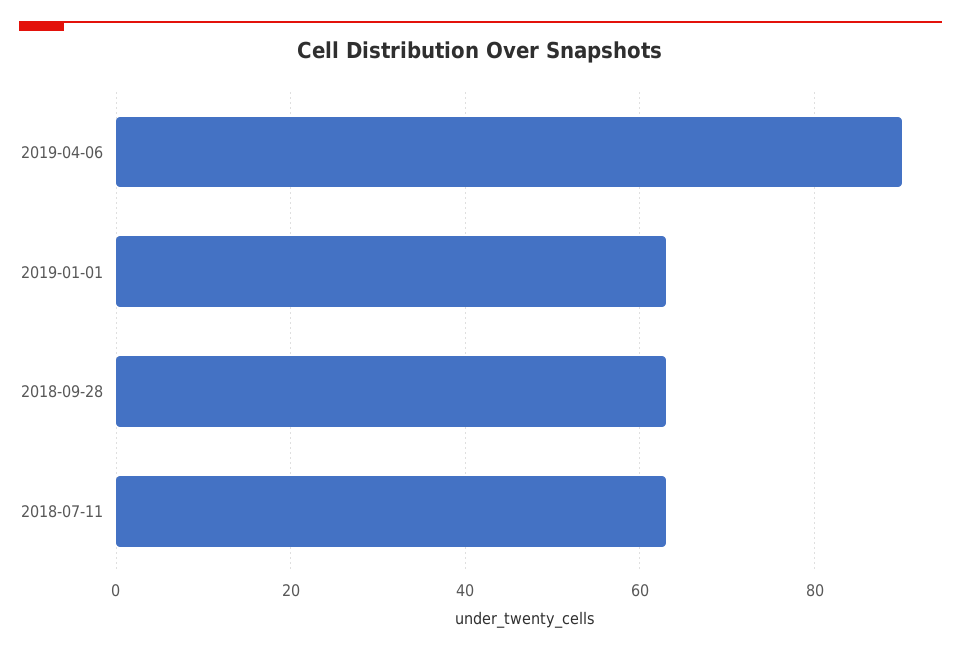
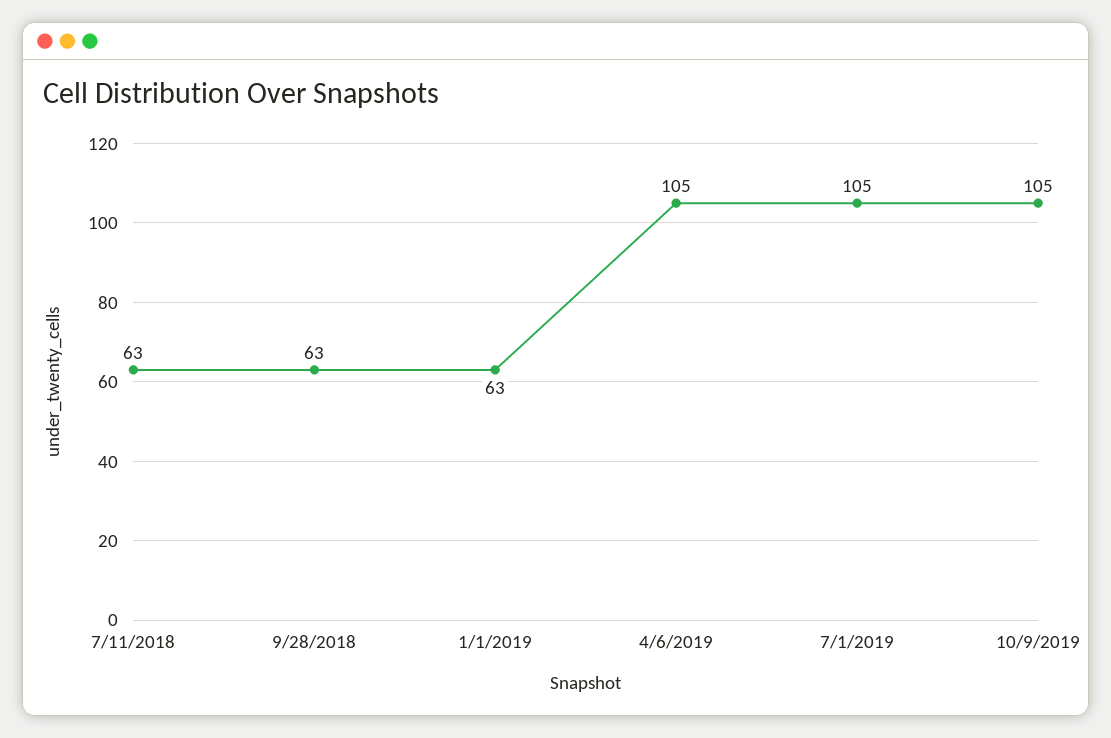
2019-04-06: 90 -> 105
7/1/2019: none -> 105
10/9/2019: none -> 105

